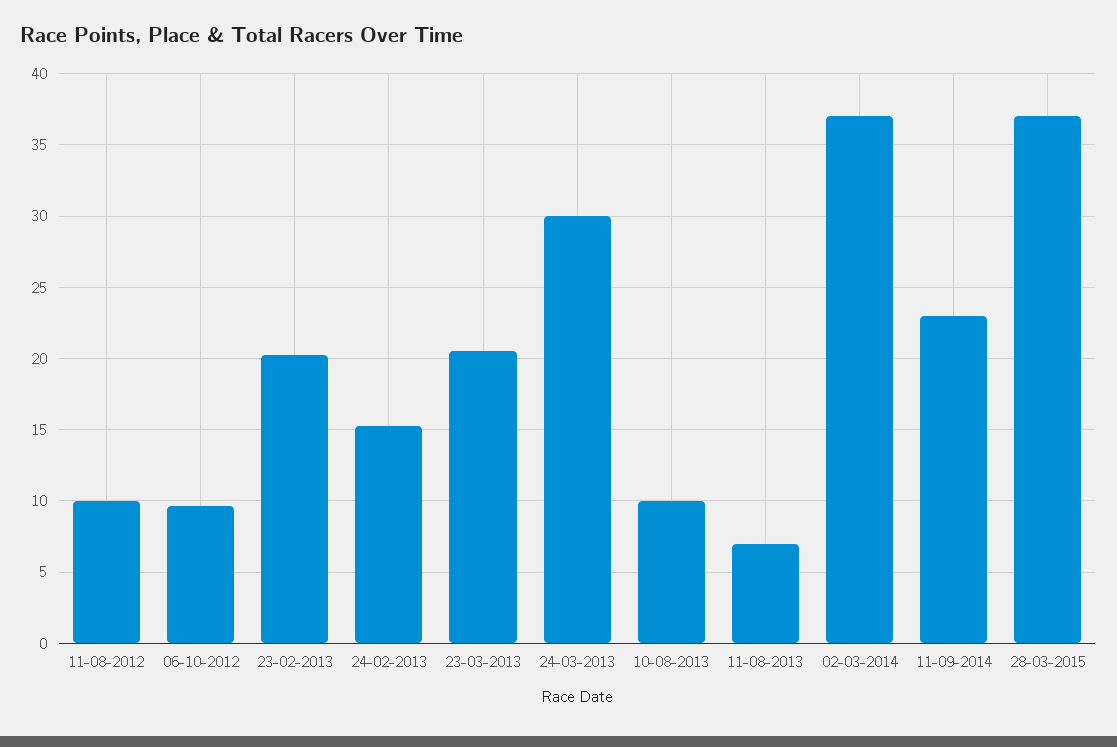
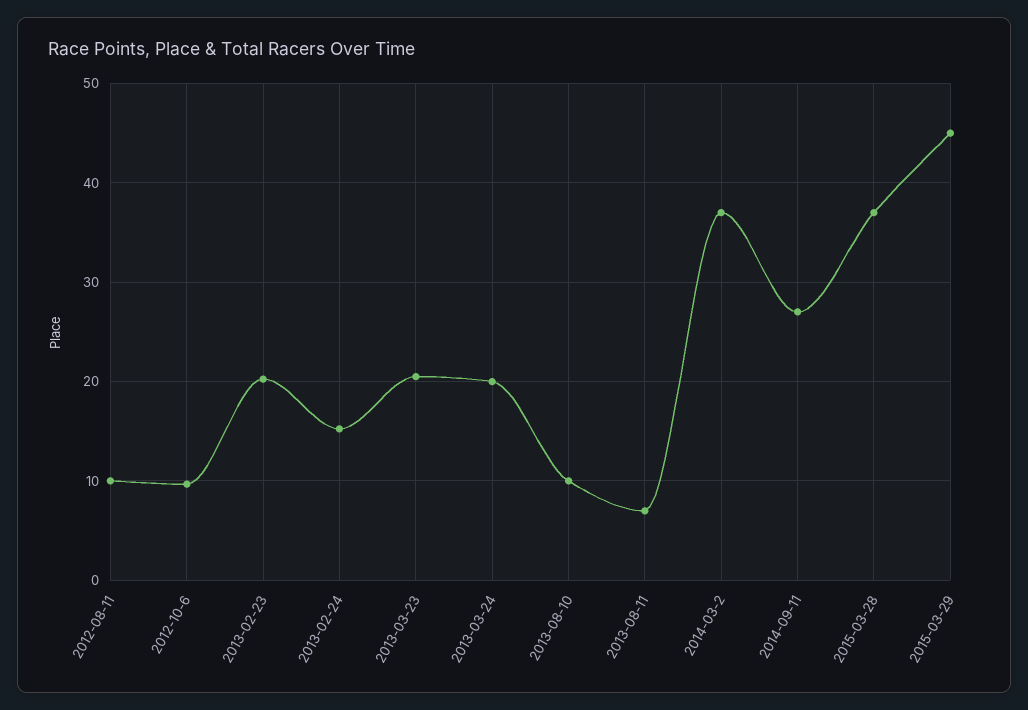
24-03-2013: 30 -> 20
11-09-2014: 23 -> 27
2015-03-29: none -> 45

